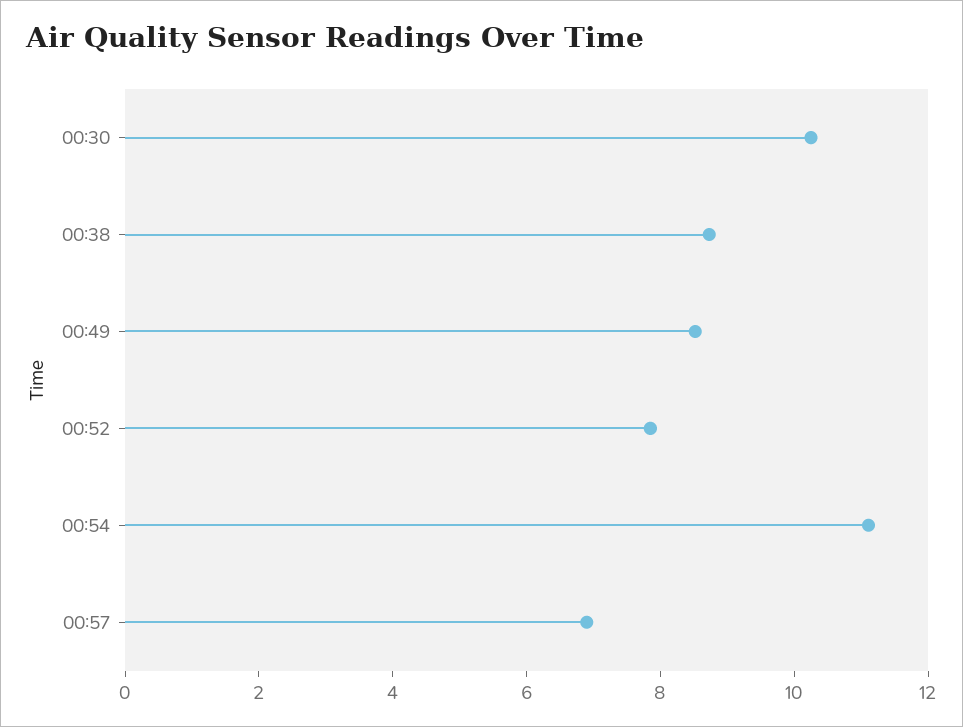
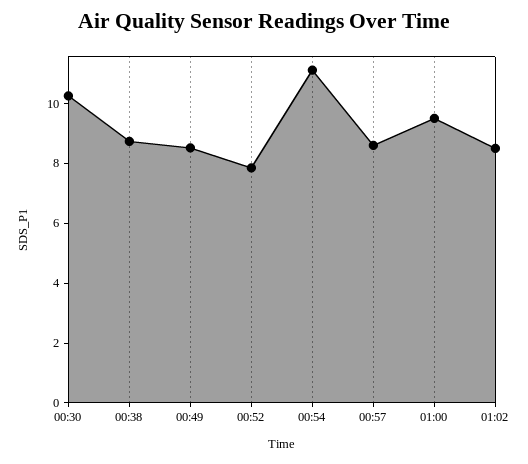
00:57: 7 -> 8.5
01:00: none -> 9.5
01:02: none -> 8.5

